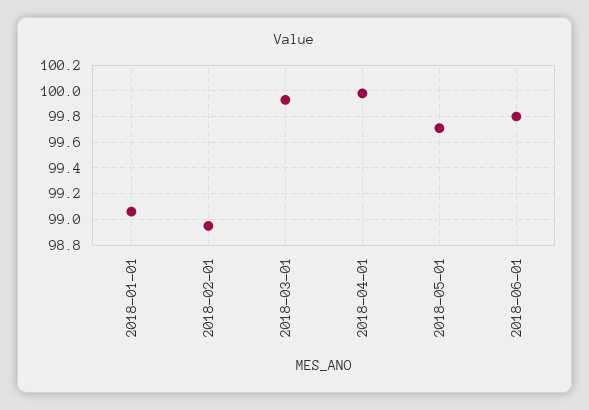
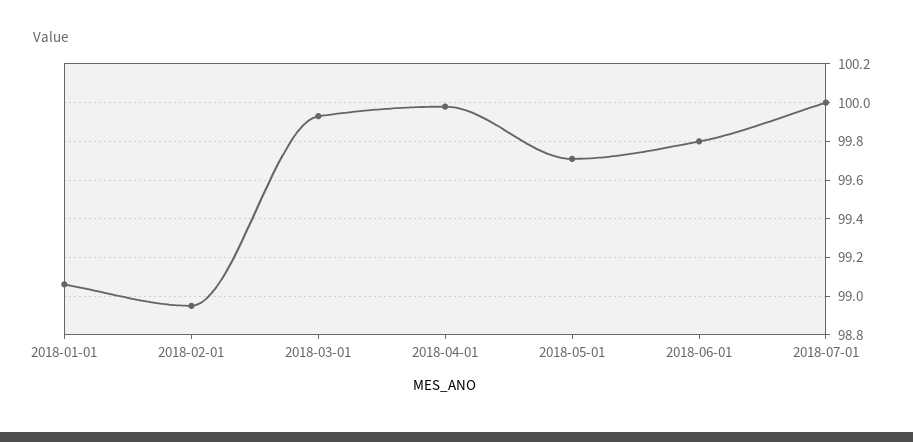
2018-07-01: none -> 100

